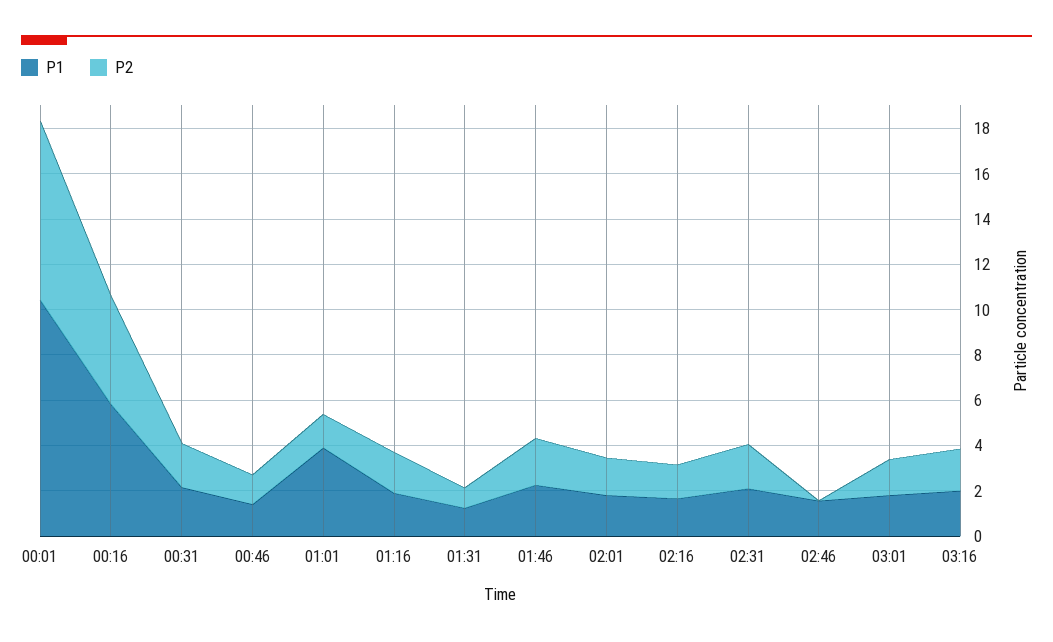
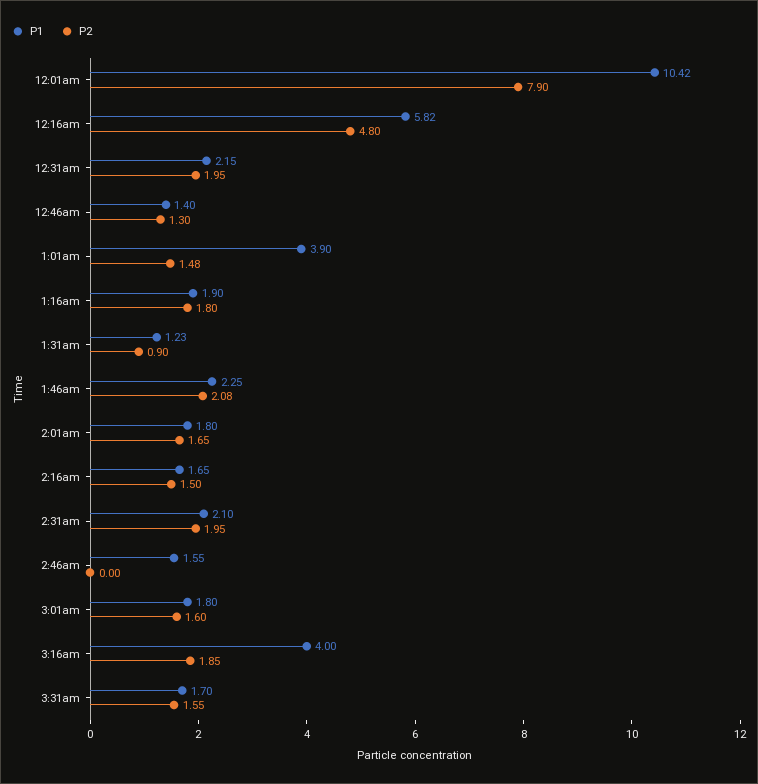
P1, 03:16: 2 -> 4
P1, 3:31am: none -> 1.7
P2, 3:31am: none -> 1.55

